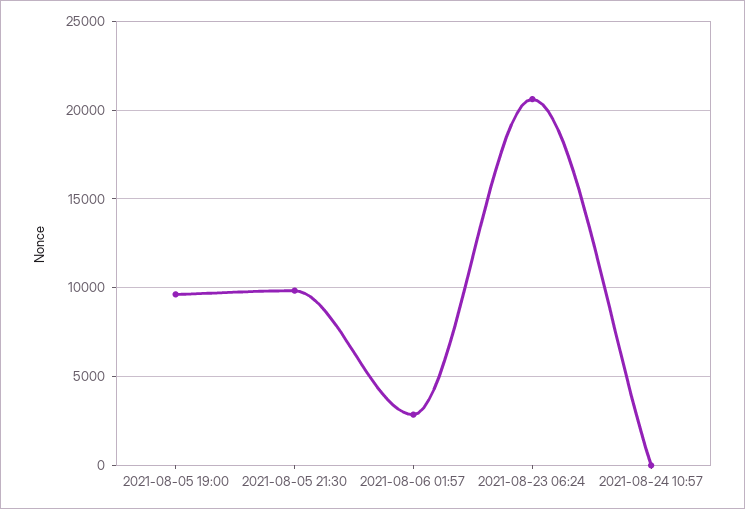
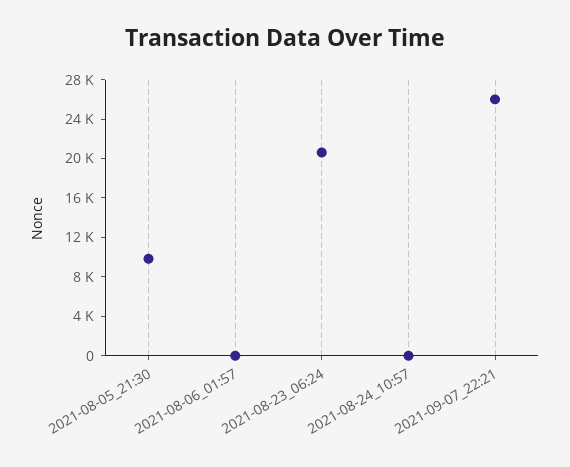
2021-08-05 19:00: 9500 -> none
2021-08-06 01:57: 3000 -> 0
2021-09-07_22:21: none -> 26000

